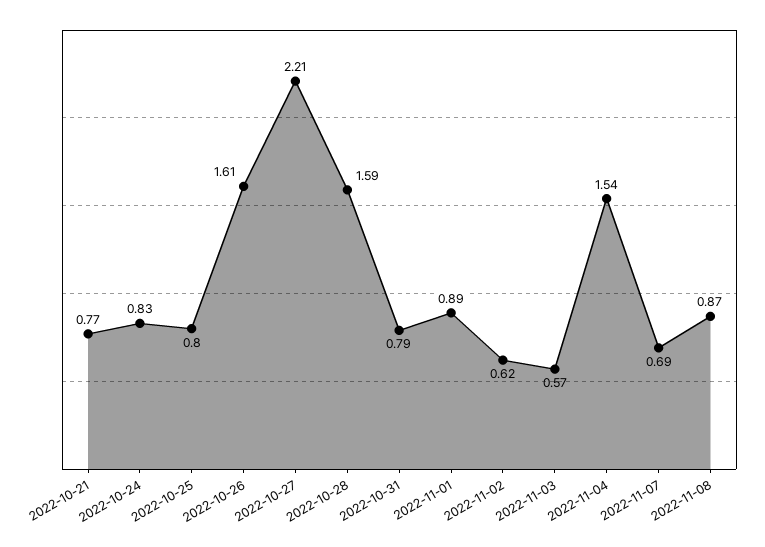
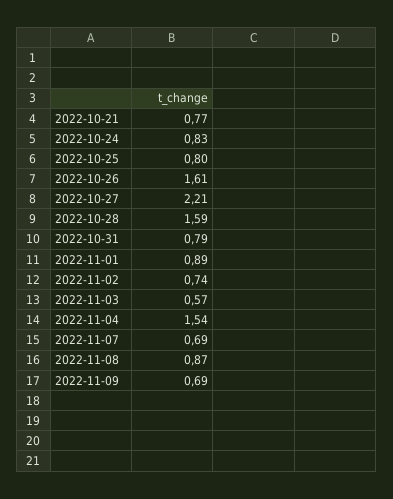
2022-11-02: 0.62 -> 0.74
2022-11-09: none -> 0.69

